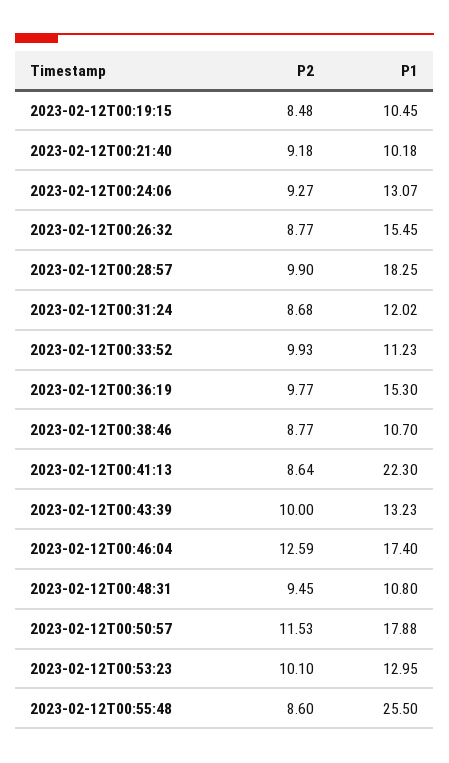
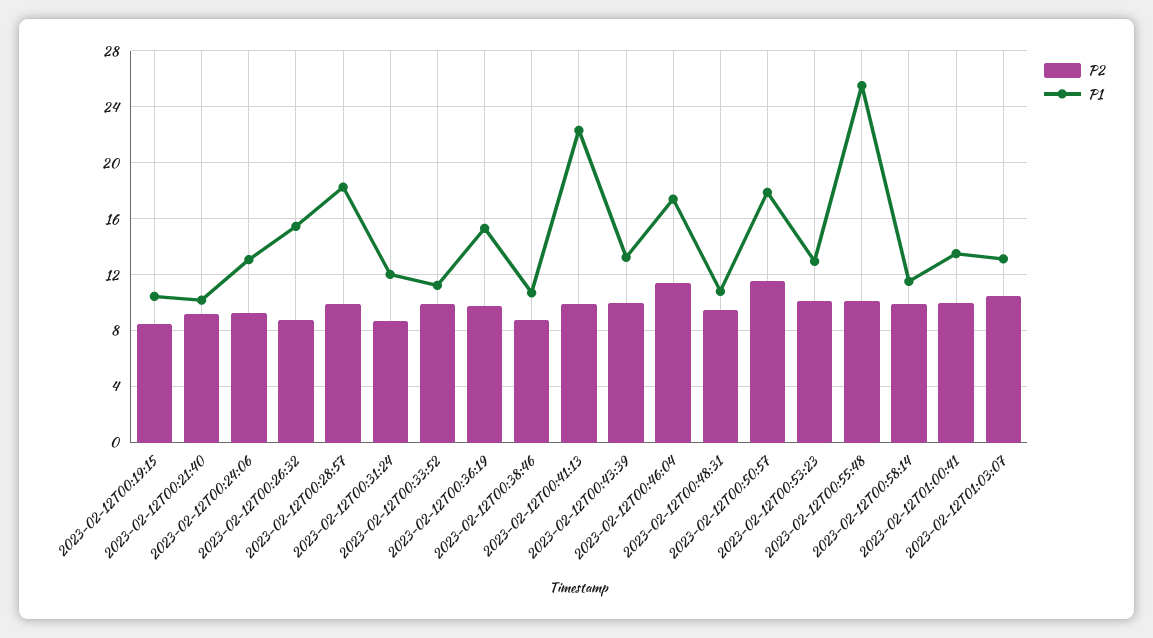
P2, 2023-02-12T00:41:13: 8.64 -> 10
P2, 2023-02-12T00:46:04: 12.59 -> 11.5
P2, 2023-02-12T00:55:48: 8.6 -> 10
P2, 2023-02-12T00:58:14: none -> 10
P1, 2023-02-12T00:58:14: none -> 11.5
P2, 2023-02-12T01:00:41: none -> 10
P1, 2023-02-12T01:00:41: none -> 13.5
P2, 2023-02-12T01:03:07: none -> 10.5
P1, 2023-02-12T01:03:07: none -> 13

